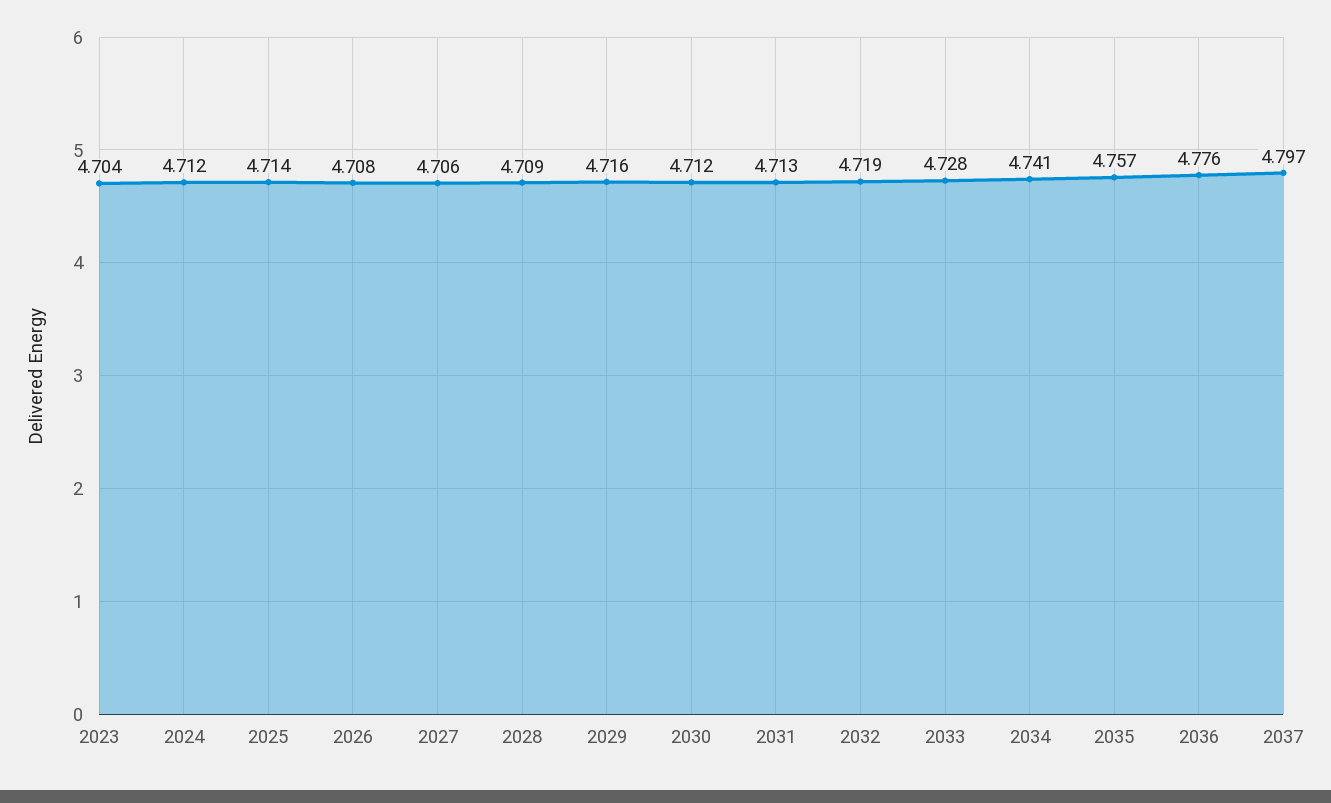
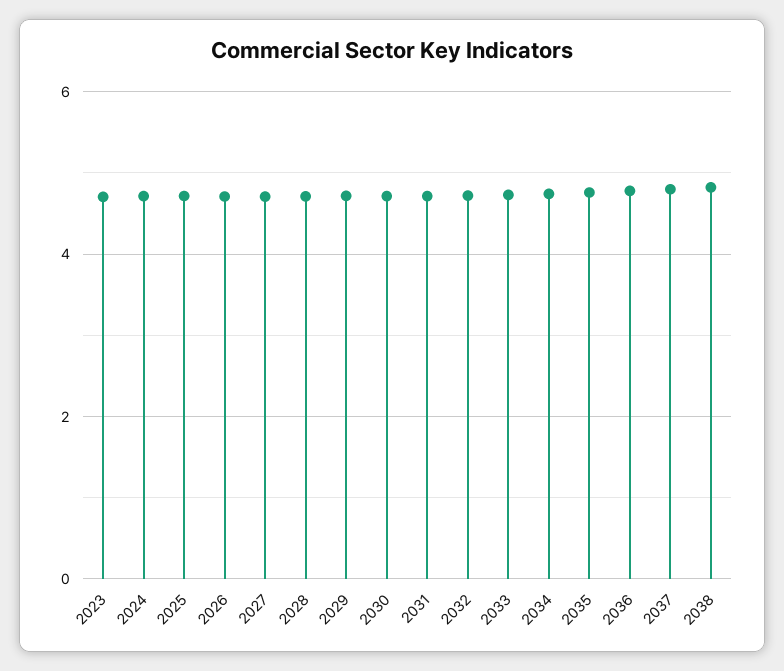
2038: none -> 4.8

